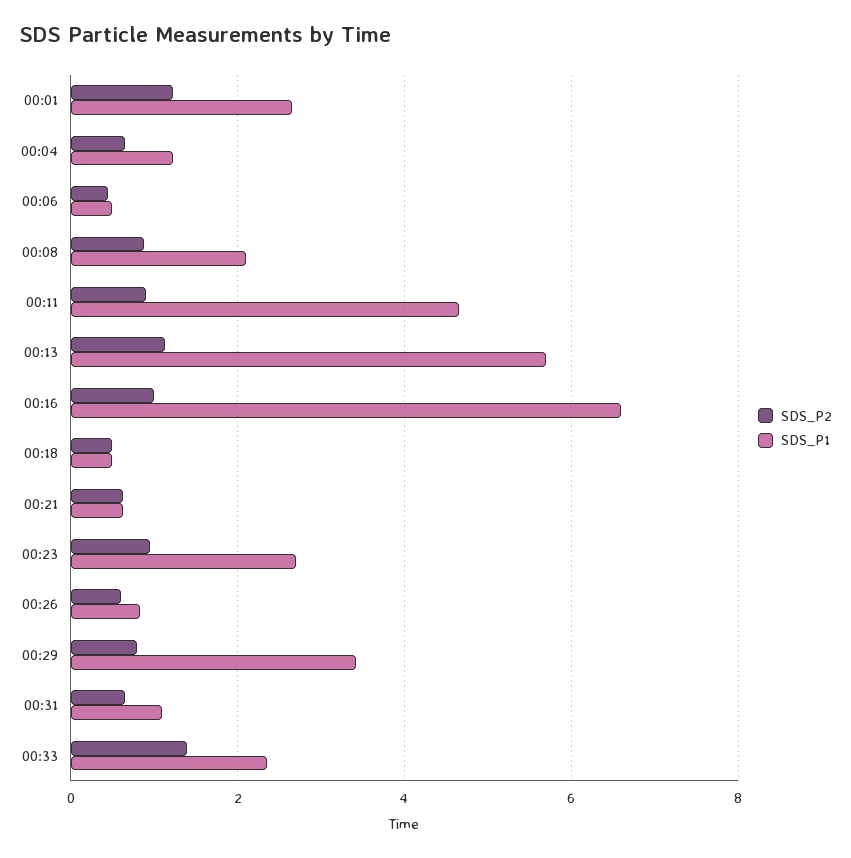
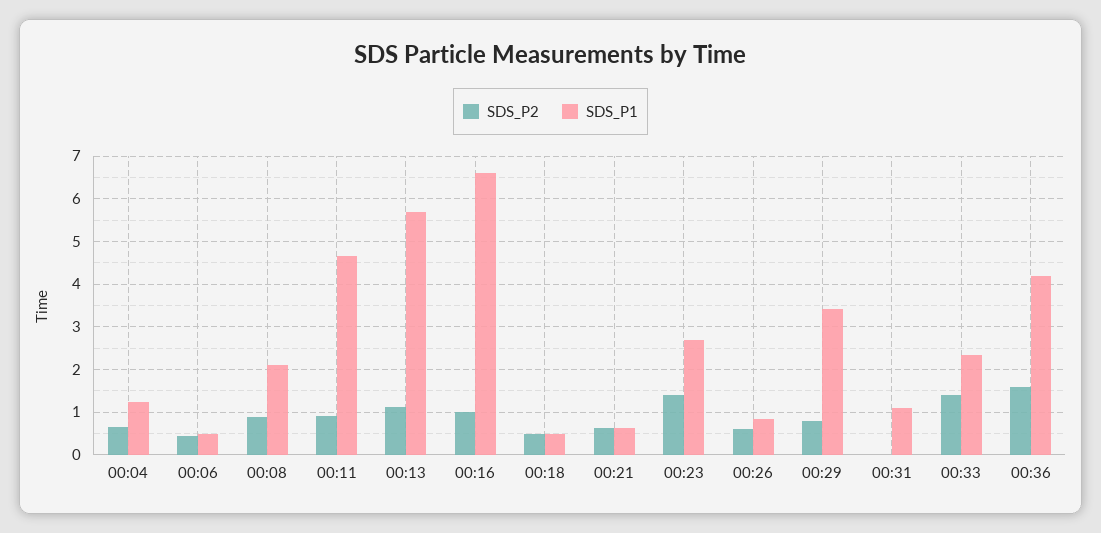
SDS_P2, 00:01: 1.2 -> none
SDS_P1, 00:01: 2.6 -> none
SDS_P2, 00:23: 1 -> 1.4
SDS_P2, 00:31: 0.6 -> 0
SDS_P2, 00:36: none -> 1.6
SDS_P1, 00:36: none -> 4.2

